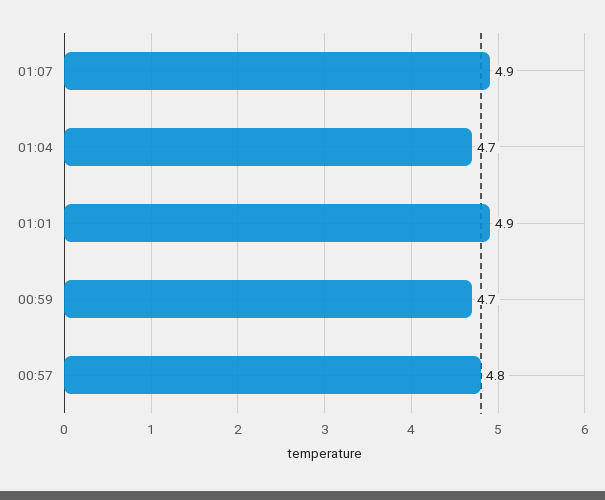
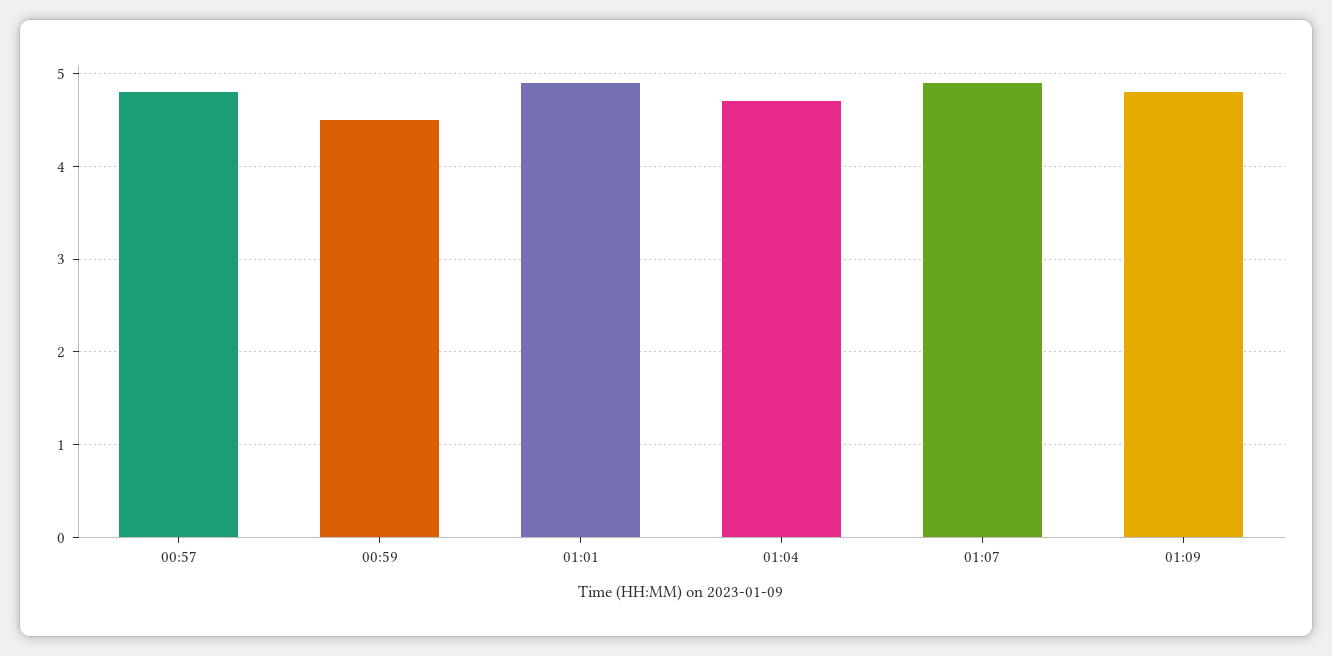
00:59: 4.7 -> 4.5
01:09: none -> 4.8

